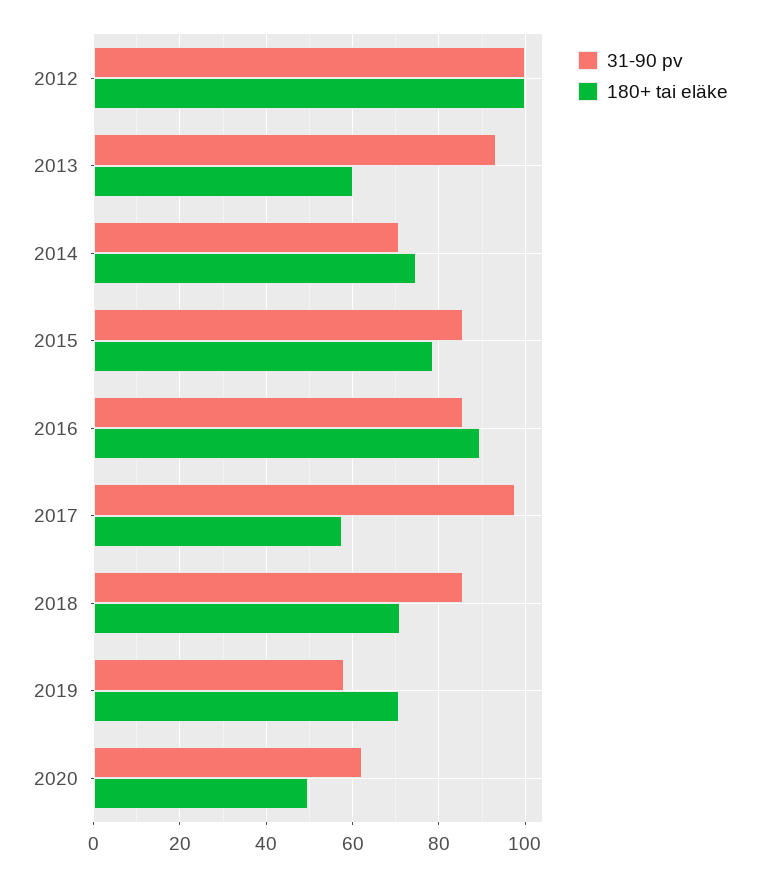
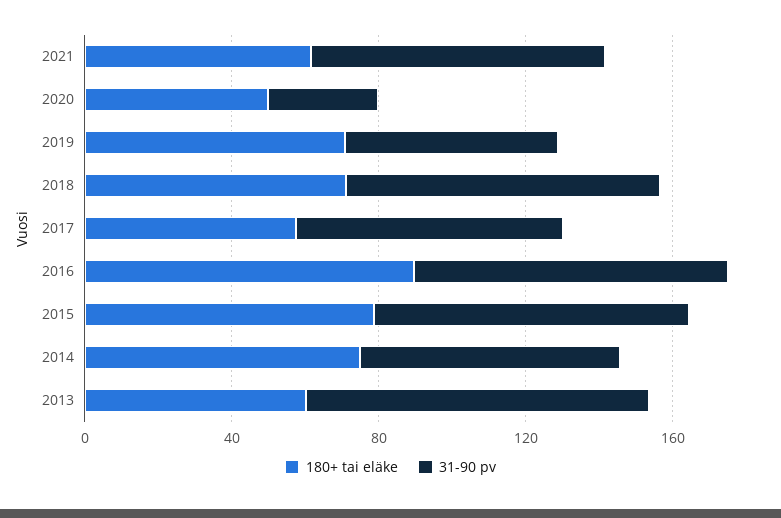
31-90 pv, 2012: 100 -> none
180+ tai eläke, 2012: 100 -> none
31-90 pv, 2017: 98 -> 70
31-90 pv, 2020: 62 -> 30
180+ tai eläke, 2021: none -> 60
31-90 pv, 2021: none -> 80

